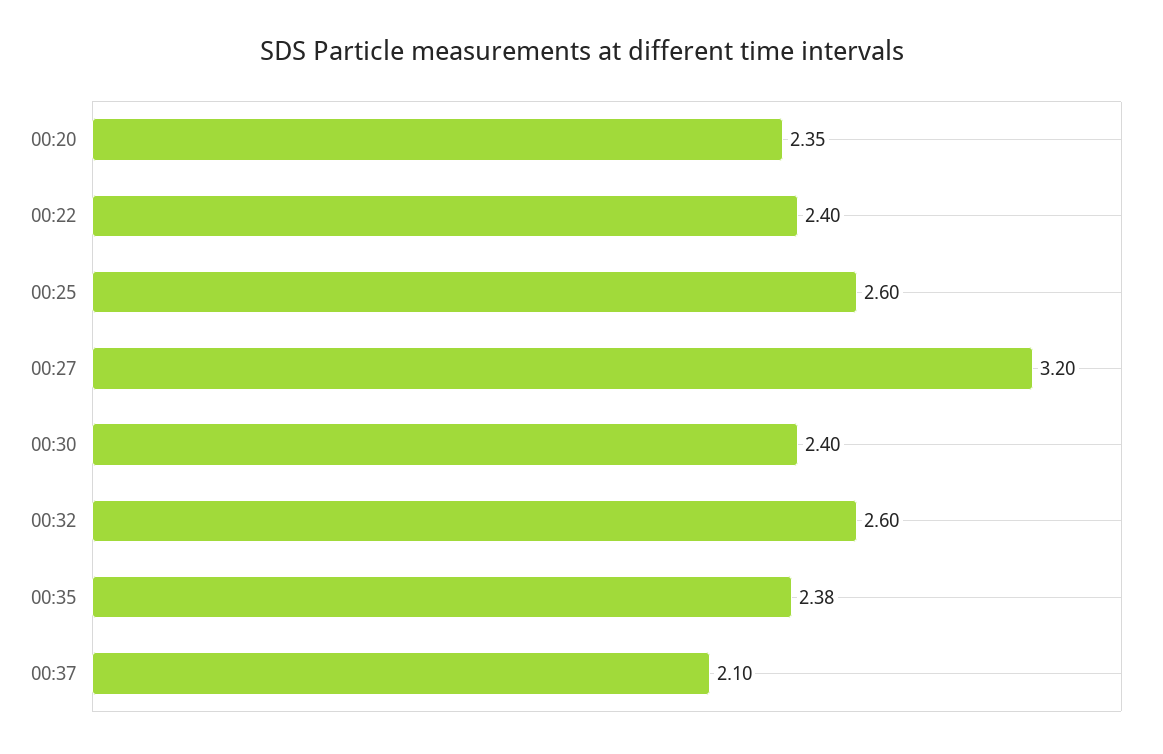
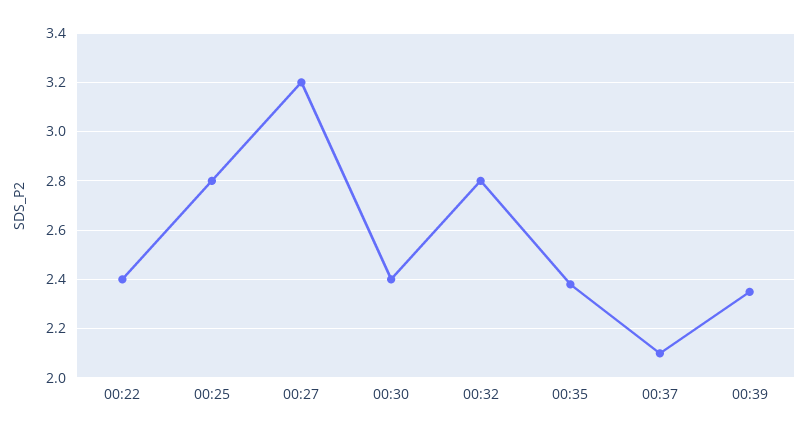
00:20: 2.35 -> none
00:25: 2.6 -> 2.8
00:32: 2.6 -> 2.8
00:39: none -> 2.35

